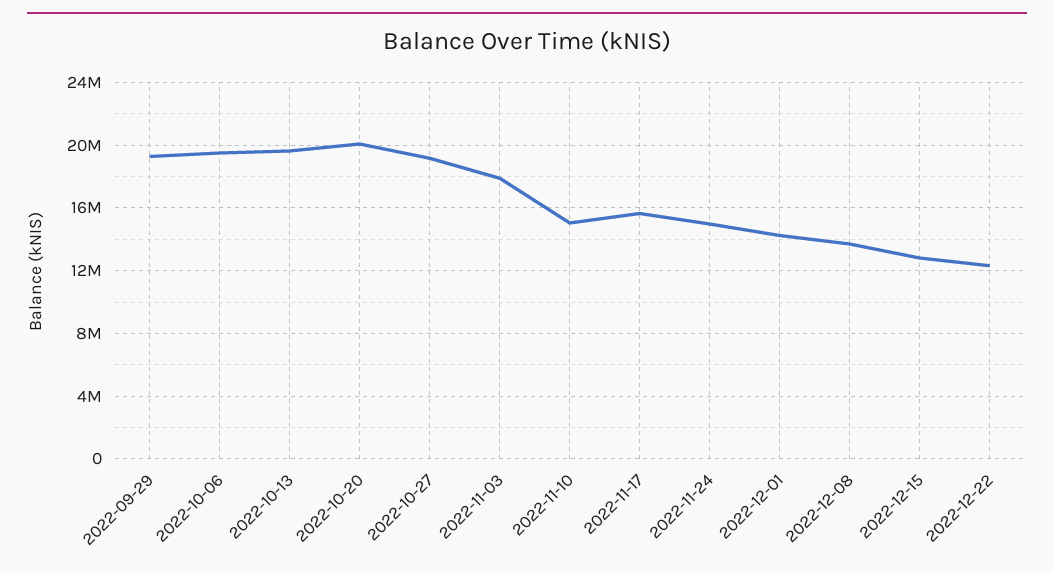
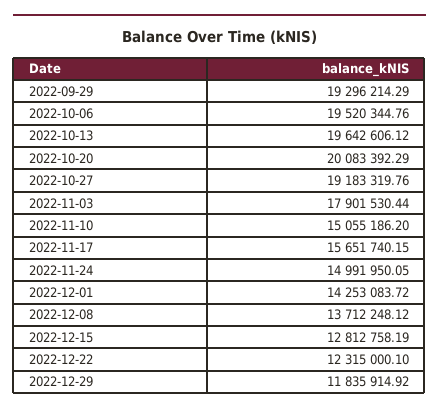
2022-12-29: none -> 11835914.92

